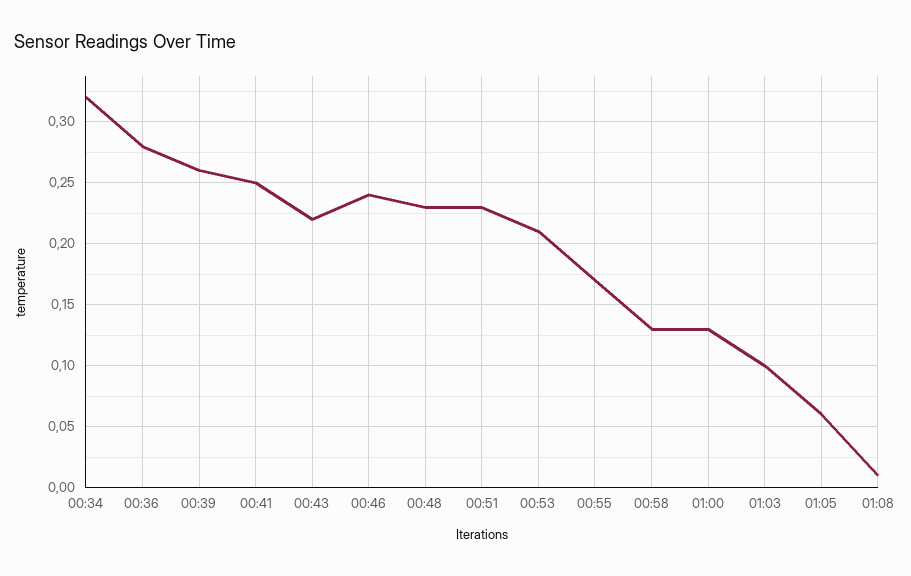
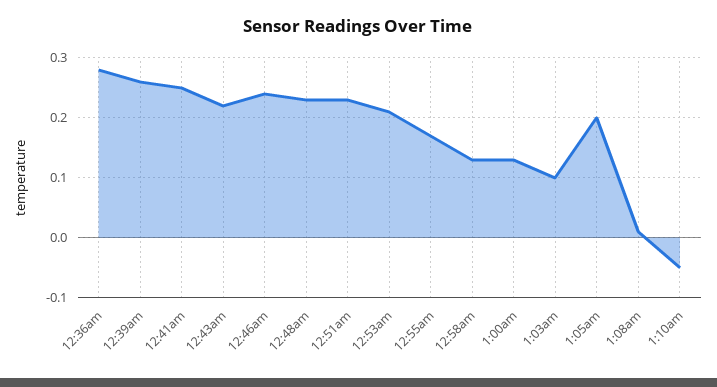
00:34: 0.32 -> none
01:05: 0.06 -> 0.2
1:10am: none -> -0.05

